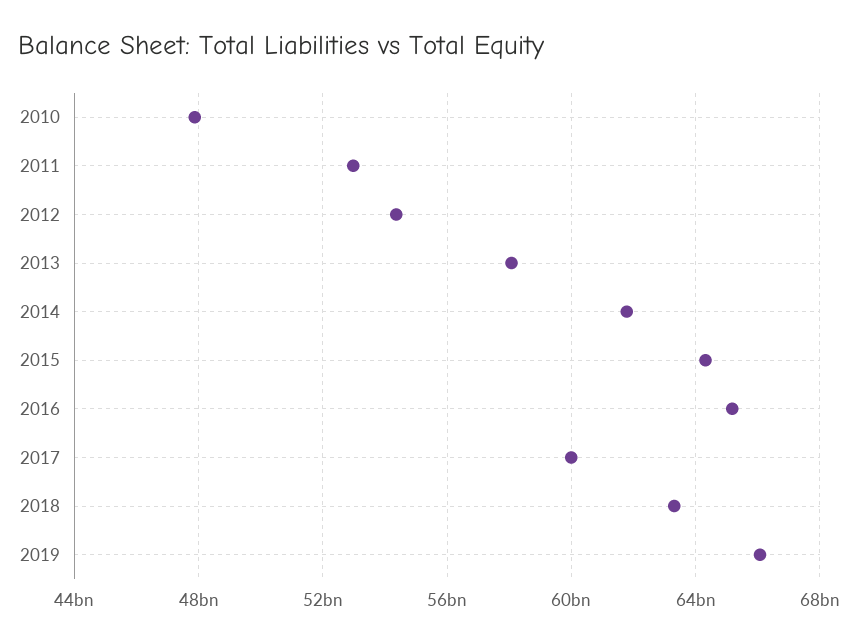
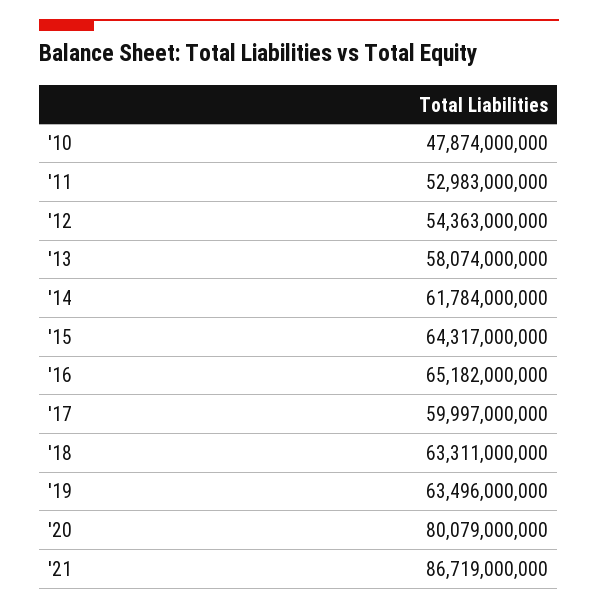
2019: 66000000000 -> 63496000000
'20: none -> 80079000000
'21: none -> 86719000000

